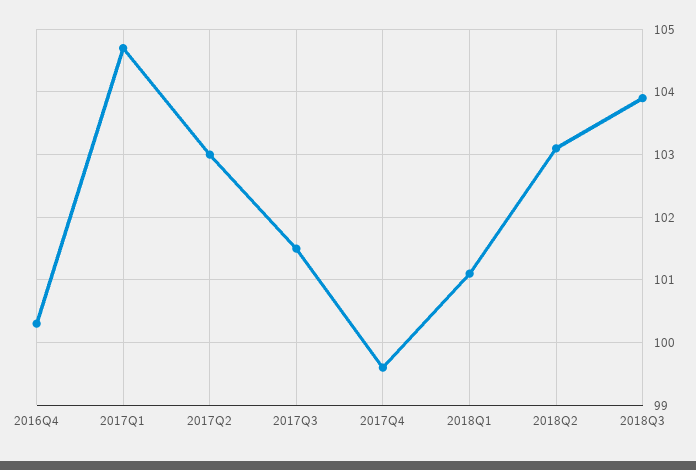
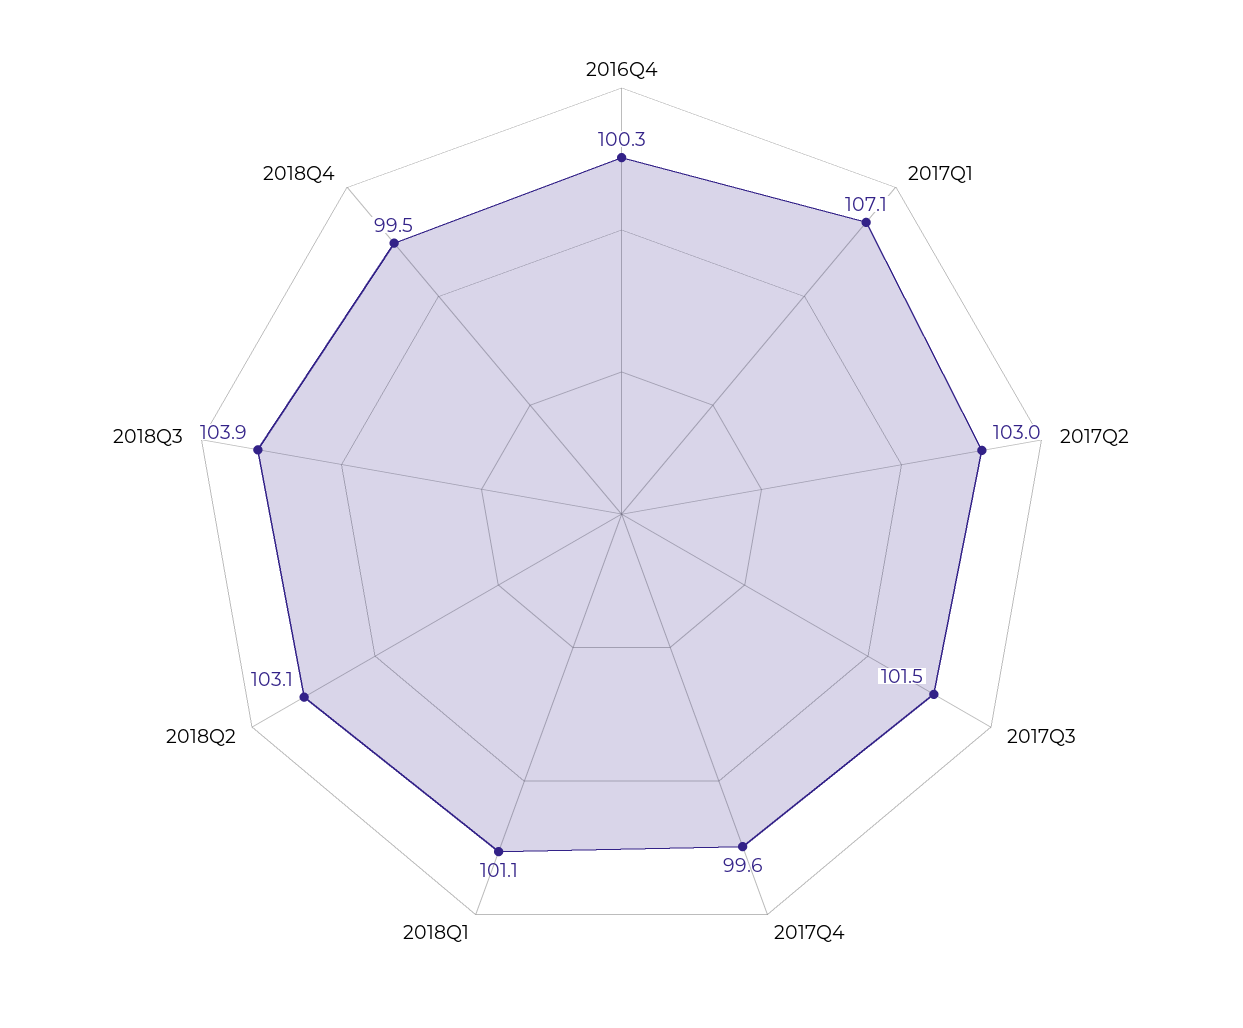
2017Q1: 104.7 -> 107.1
2018Q4: none -> 99.5

